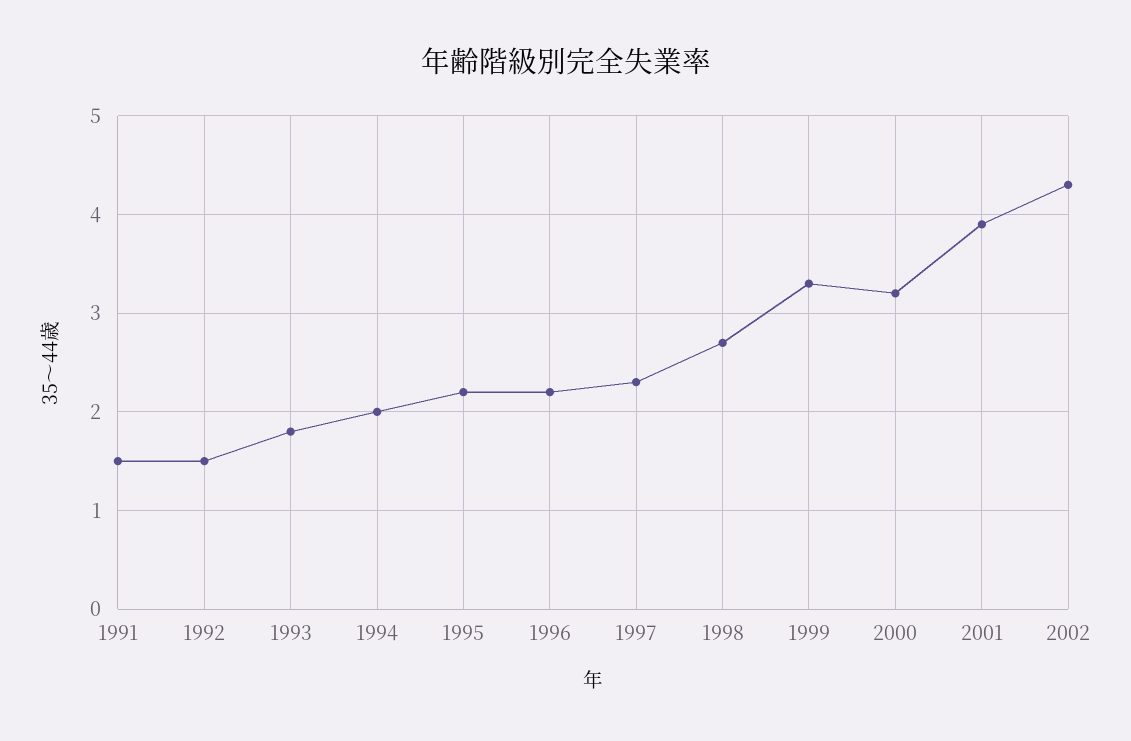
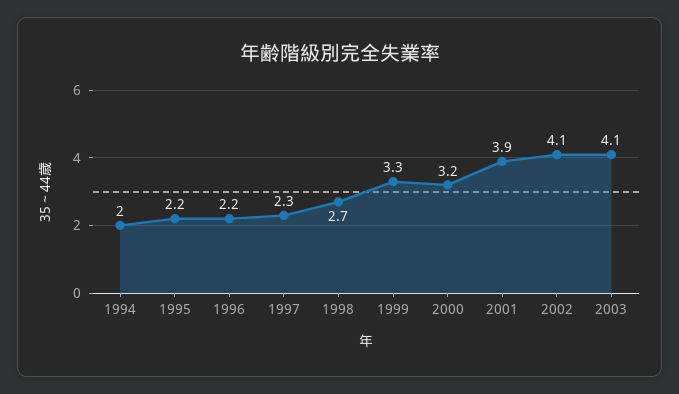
1991: 1.5 -> none
1992: 1.5 -> none
1993: 1.8 -> none
2002: 4.3 -> 4.1
2003: none -> 4.1

